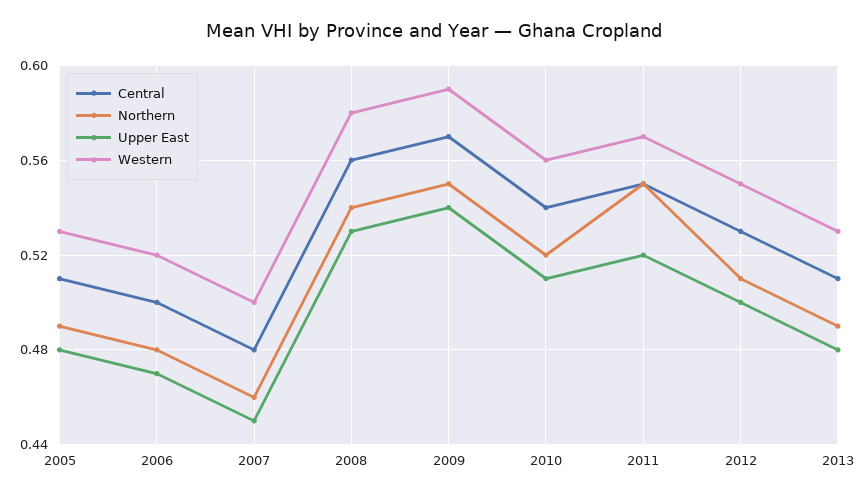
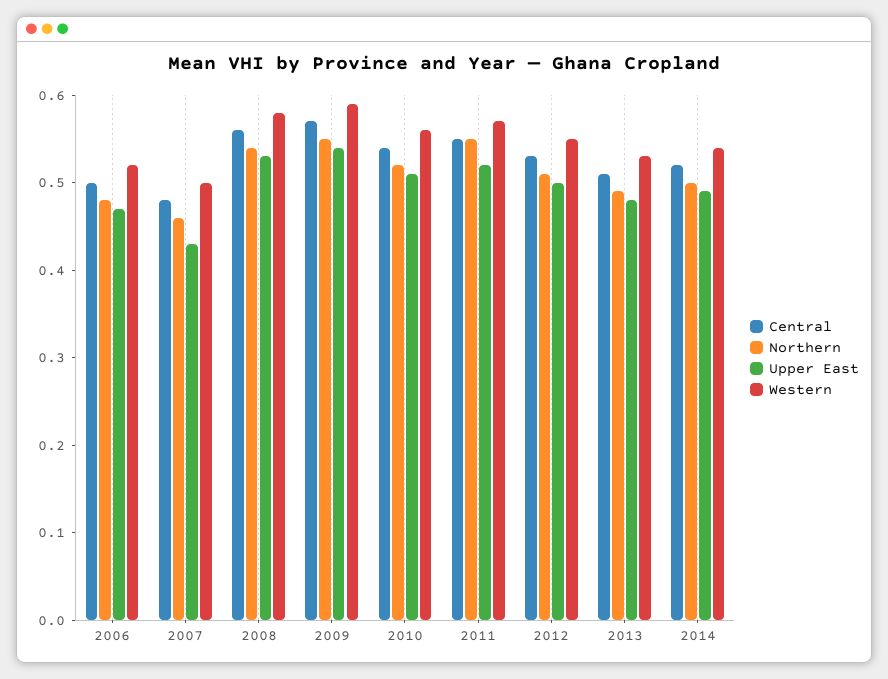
Central, 2005: 0.51 -> none
Northern, 2005: 0.49 -> none
Upper East, 2005: 0.48 -> none
Western, 2005: 0.53 -> none
Upper East, 2007: 0.45 -> 0.43
Central, 2014: none -> 0.52
Northern, 2014: none -> 0.5
Upper East, 2014: none -> 0.49
Western, 2014: none -> 0.54

